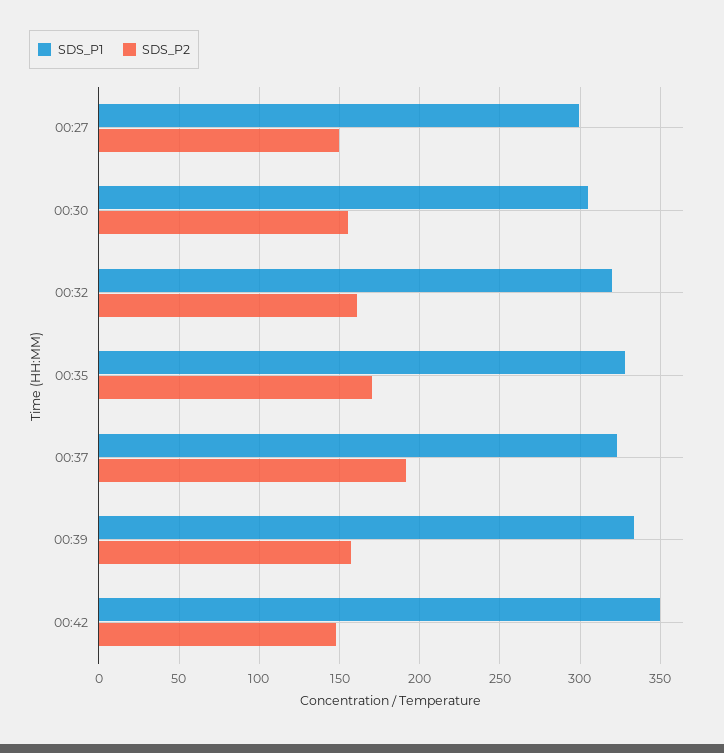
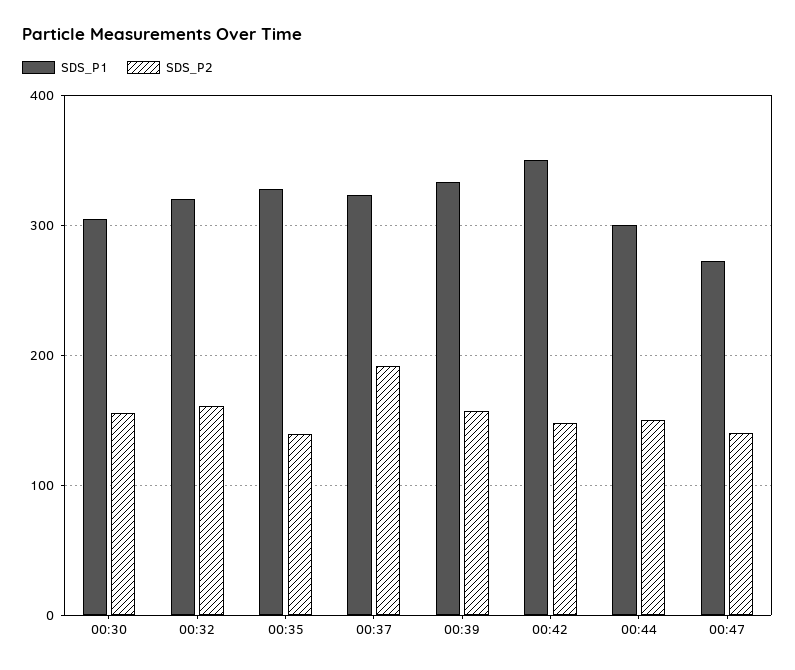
SDS_P1, 00:27: 300 -> none
SDS_P2, 00:27: 150 -> none
SDS_P2, 00:35: 170 -> 140
SDS_P1, 00:44: none -> 300
SDS_P2, 00:44: none -> 150
SDS_P1, 00:47: none -> 270
SDS_P2, 00:47: none -> 140

